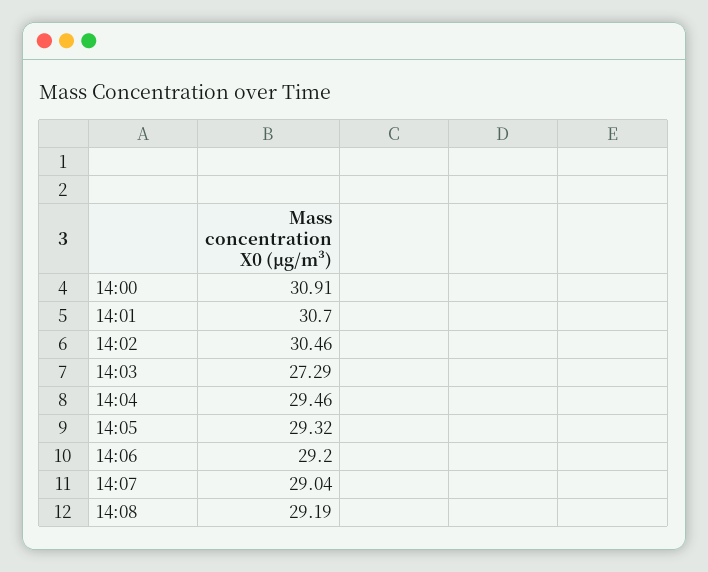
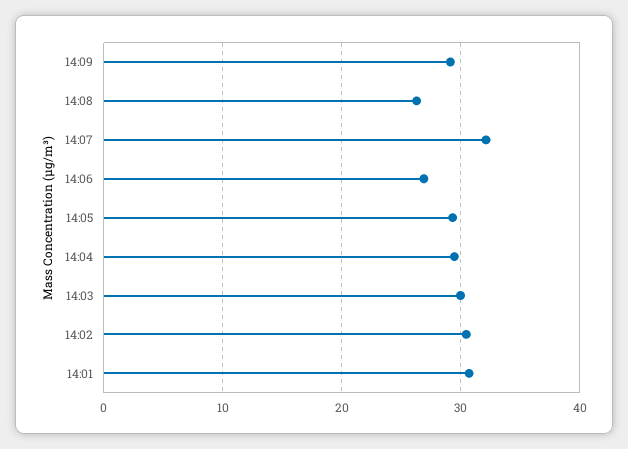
14:00: 30.91 -> none
14:03: 27.29 -> 30
14:06: 29.2 -> 27
14:07: 29.04 -> 32
14:08: 29.19 -> 26
14:09: none -> 29

